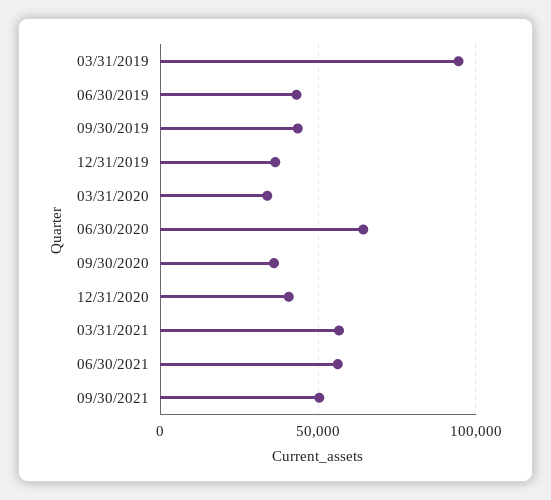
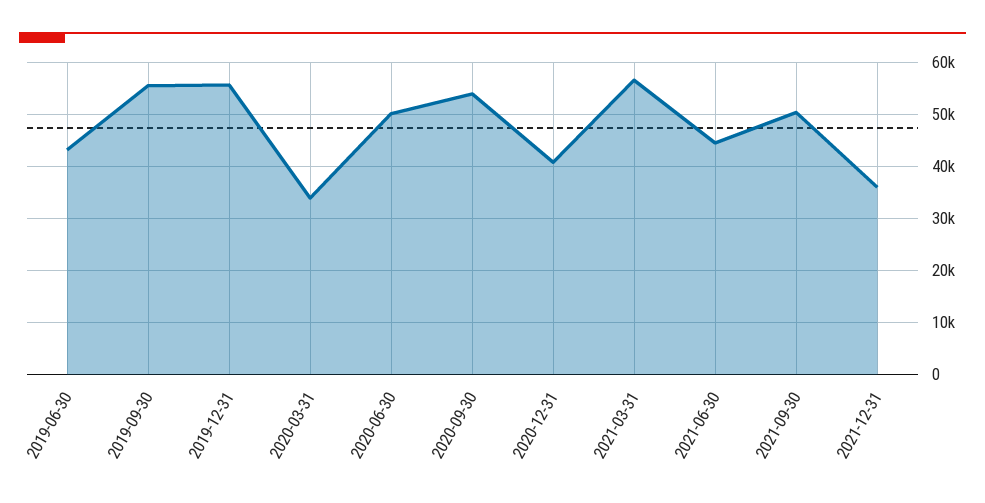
03/31/2019: 95000 -> none
09/30/2019: 45000 -> 56000
12/31/2019: 35000 -> 56000
06/30/2020: 65000 -> 50000
09/30/2020: 35000 -> 54000
06/30/2021: 55000 -> 44000
2021-12-31: none -> 36000

